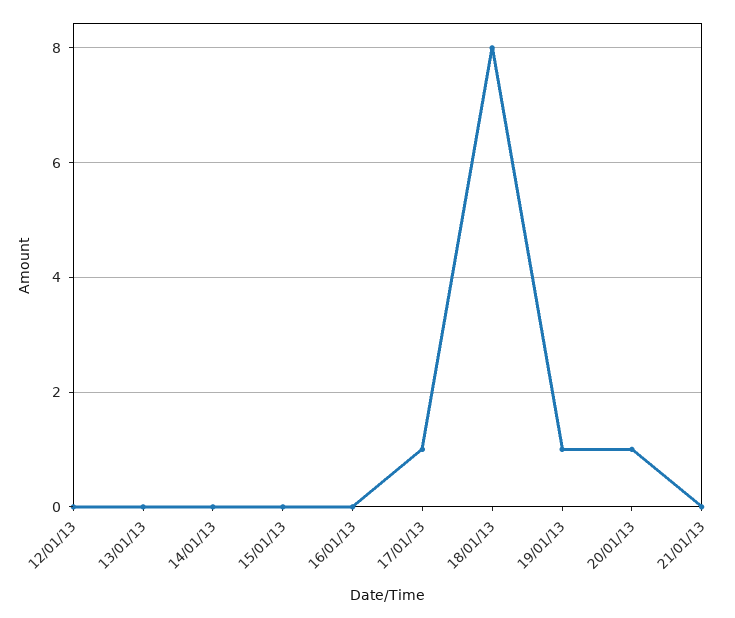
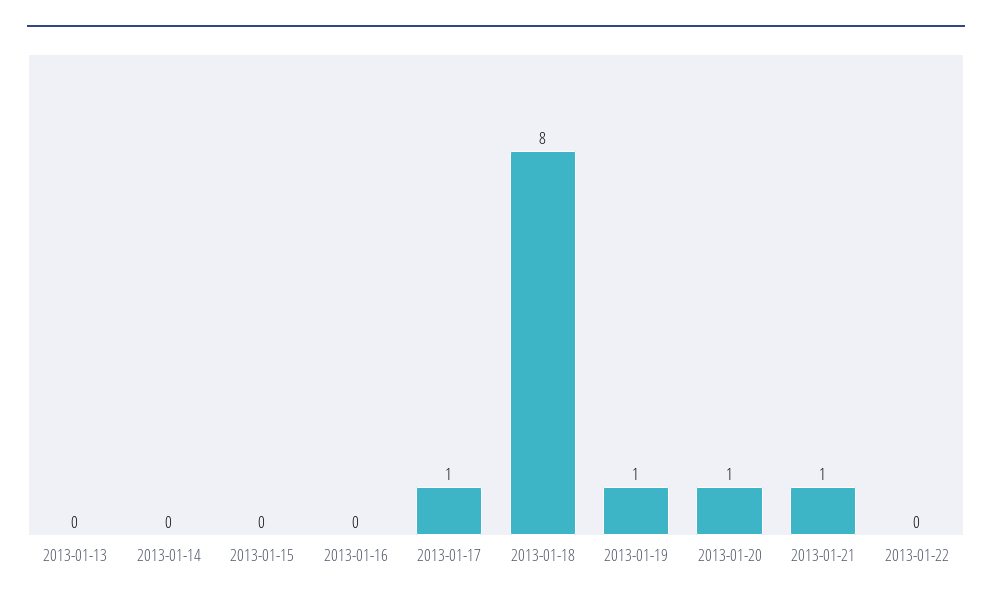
12/01/13: 0 -> none
21/01/13: 0 -> 1
2013-01-22: none -> 0

